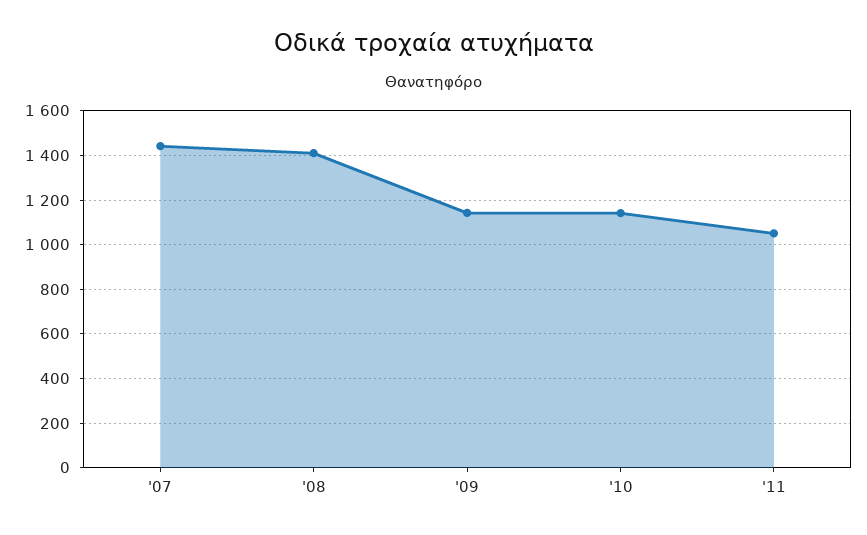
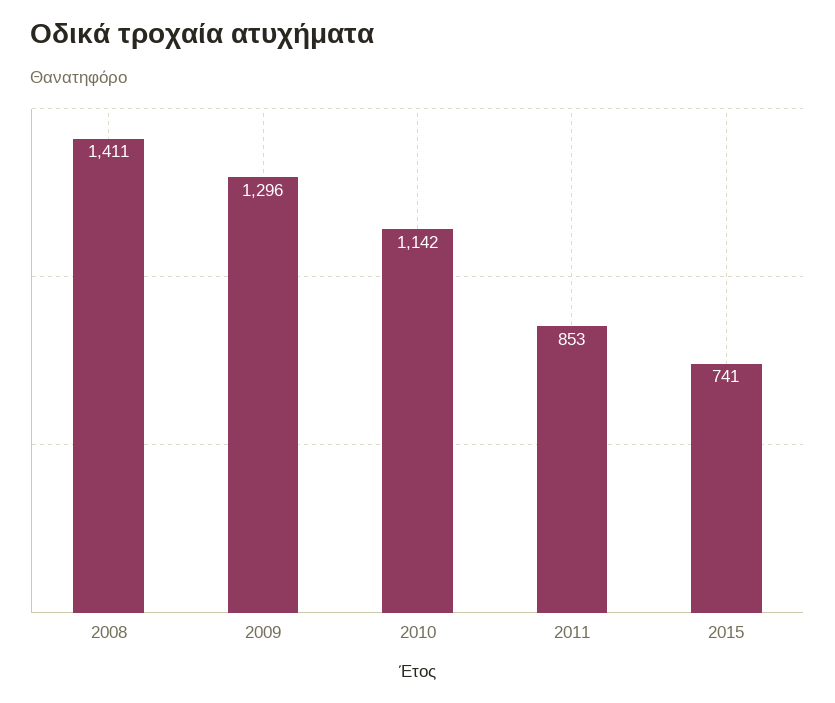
'07: 1450 -> none
'09: 1150 -> 1296
'11: 1050 -> 853
2015: none -> 741

